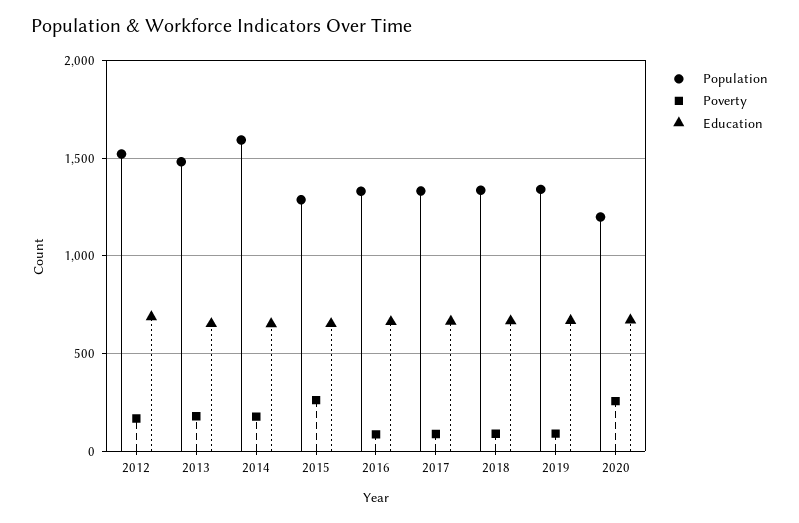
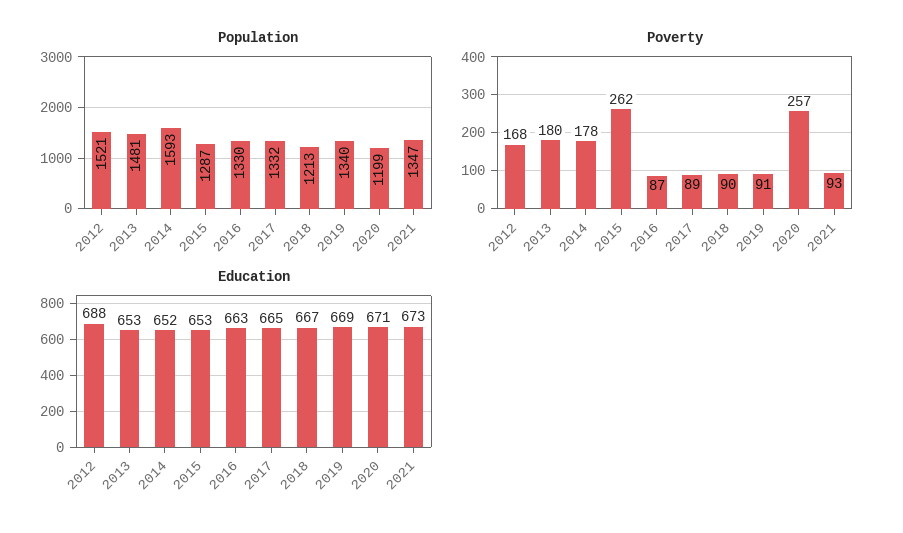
Population, 2018: 1350 -> 1213
Population, 2021: none -> 1347
Poverty, 2021: none -> 93
Education, 2021: none -> 673

